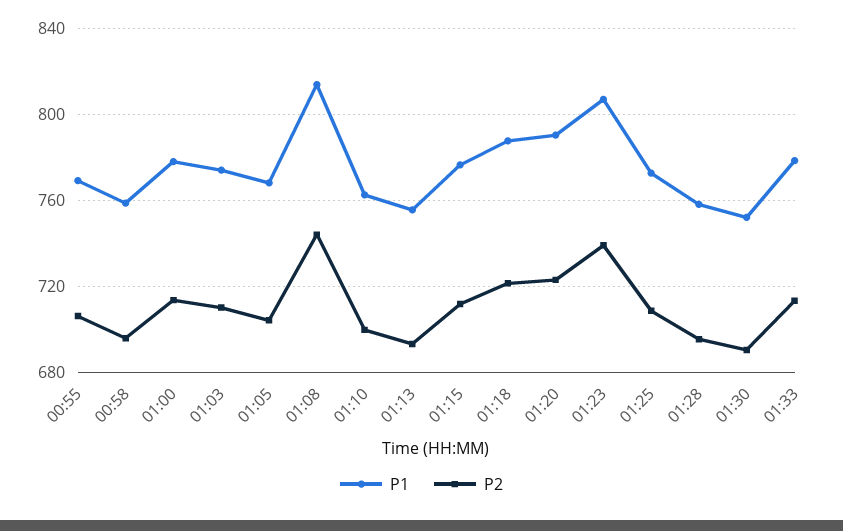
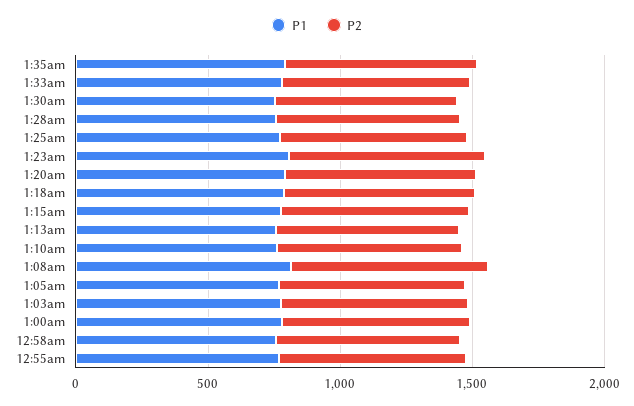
P1, 1:35am: none -> 800
P2, 1:35am: none -> 700

